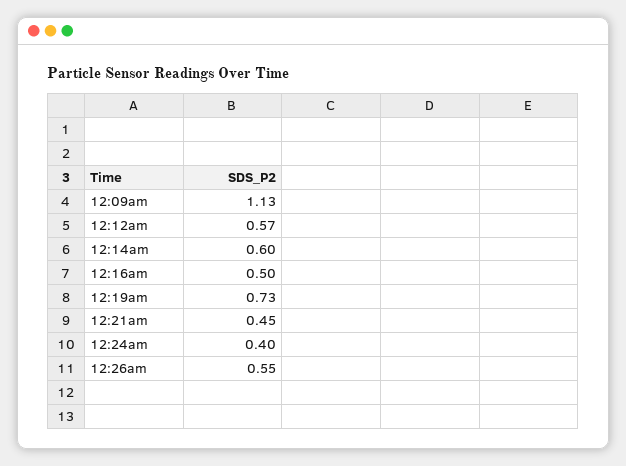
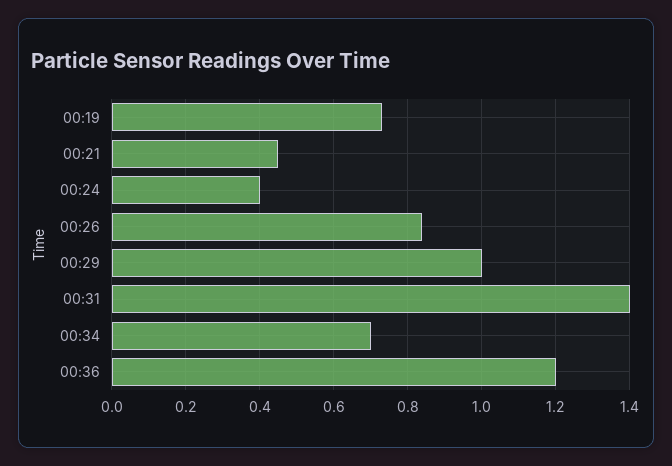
12:09am: 1.13 -> none
12:12am: 0.57 -> none
12:14am: 0.6 -> none
12:16am: 0.5 -> none
12:26am: 0.55 -> 0.85
00:29: none -> 1
00:31: none -> 1.4
00:34: none -> 0.7
00:36: none -> 1.2

